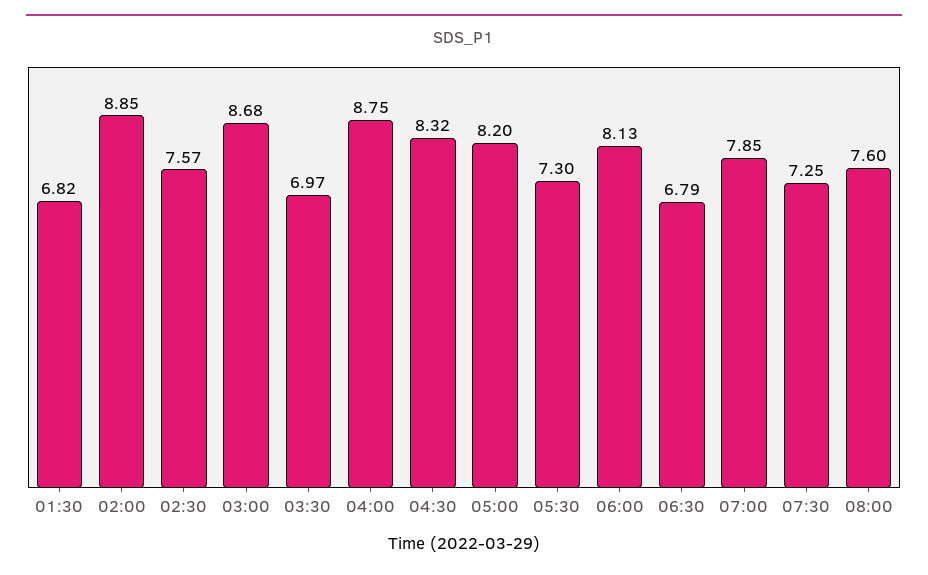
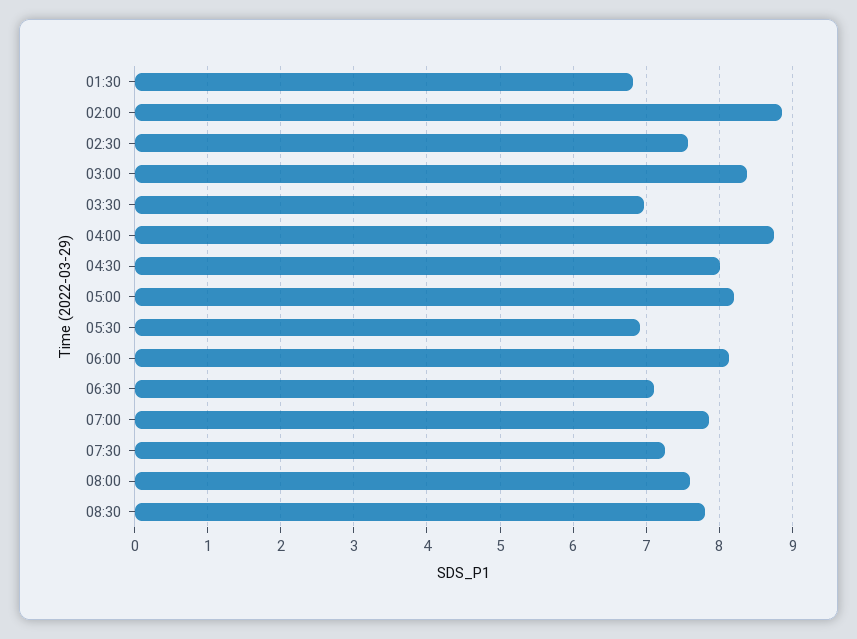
03:00: 8.68 -> 8.4
04:30: 8.32 -> 8
05:30: 7.3 -> 6.9
06:30: 6.79 -> 7.1
08:30: none -> 7.8

